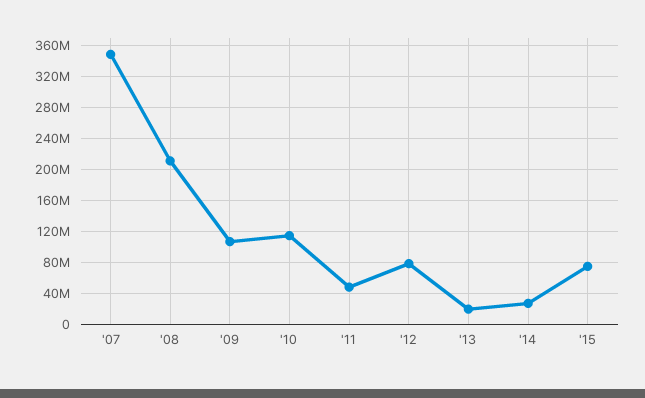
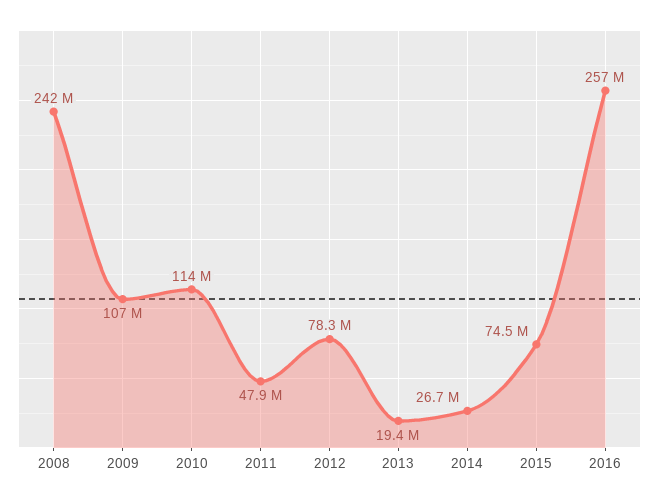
'07: 350000000 -> none
'08: 210000000 -> 242000000
2016: none -> 257000000

